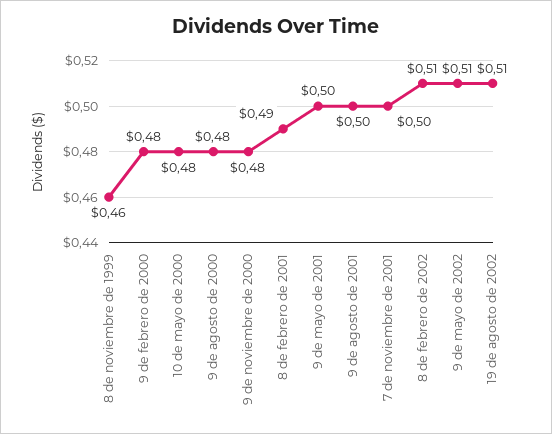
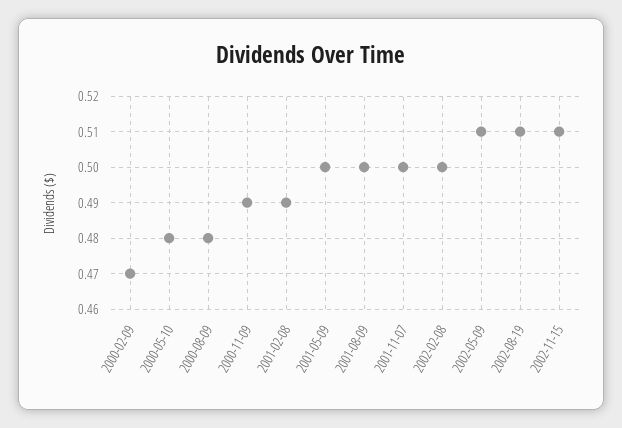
8 de noviembre de 1999: 0.46 -> none
9 de febrero de 2000: 0.48 -> 0.47
9 de noviembre de 2000: 0.48 -> 0.49
8 de febrero de 2002: 0.51 -> 0.5
2002-11-15: none -> 0.51

